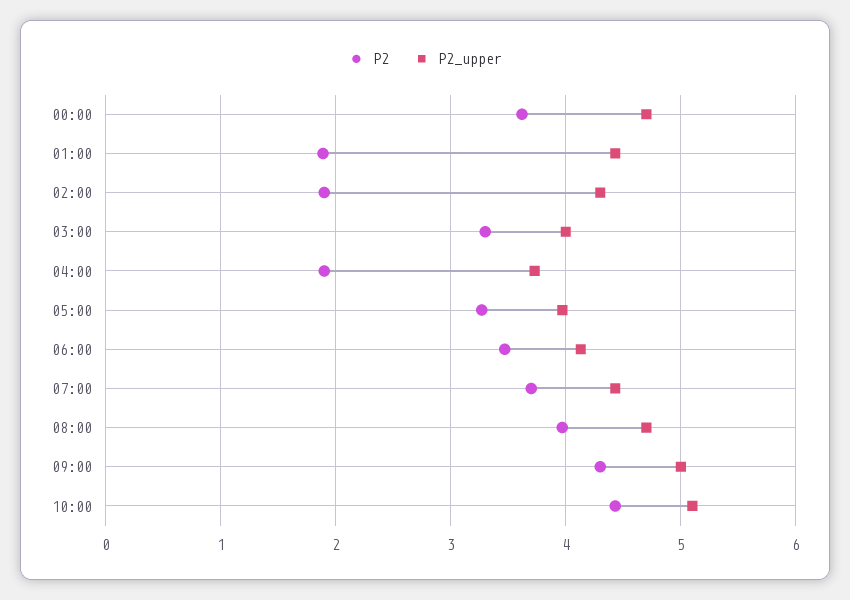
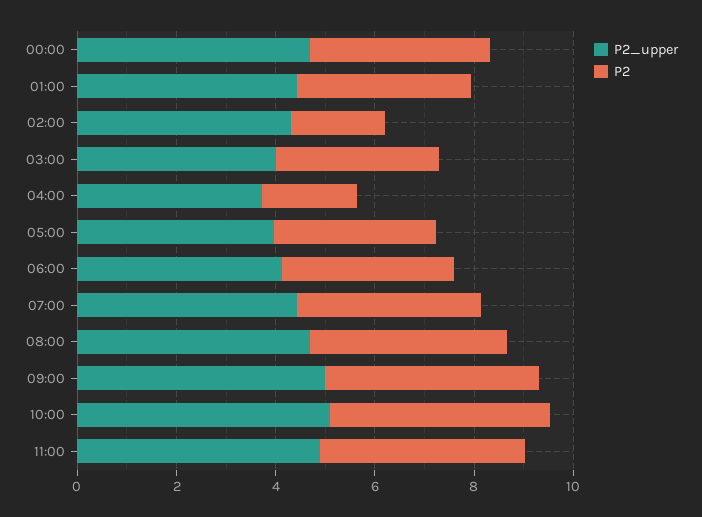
P2, 01:00: 1.9 -> 3.5
P2_upper, 11:00: none -> 5
P2, 11:00: none -> 4

